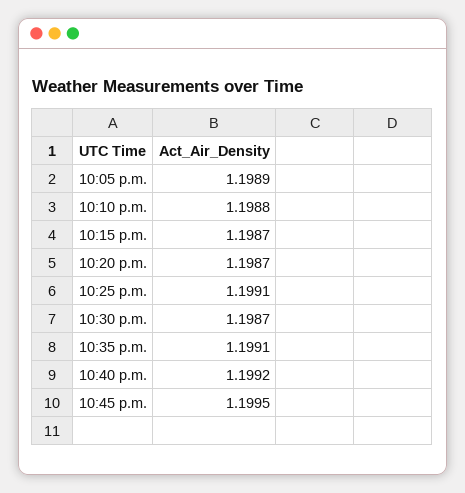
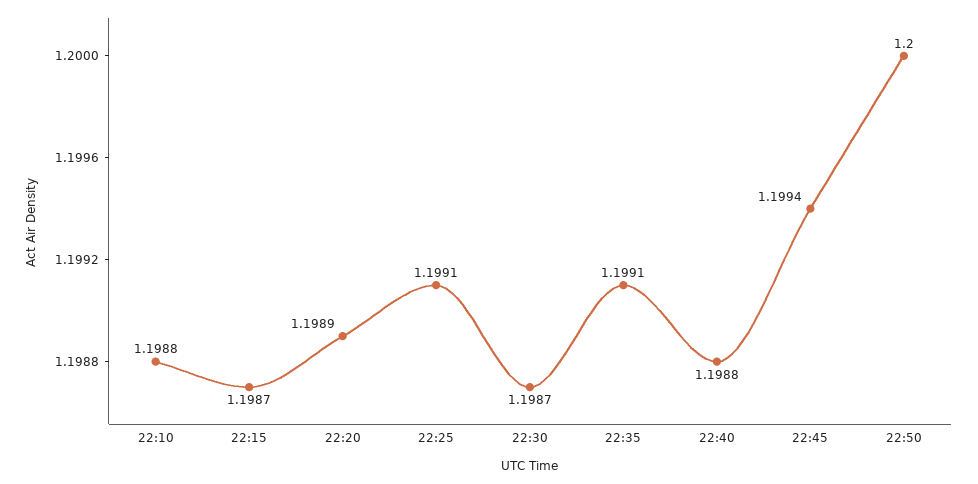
10:05 p.m.: 1.1989 -> none
10:20 p.m.: 1.1987 -> 1.1989
10:40 p.m.: 1.1992 -> 1.1988
10:45 p.m.: 1.1995 -> 1.1994
22:50: none -> 1.2

